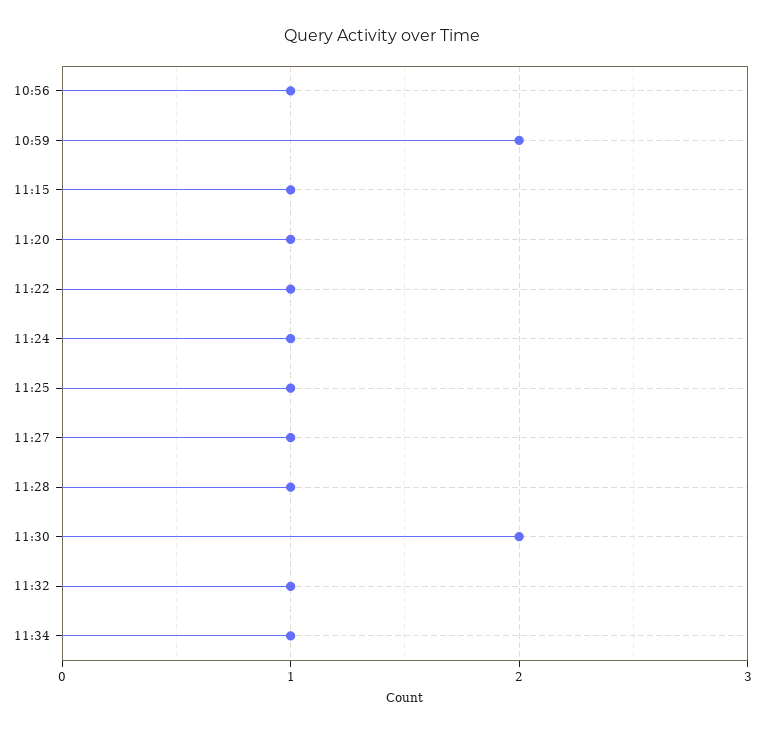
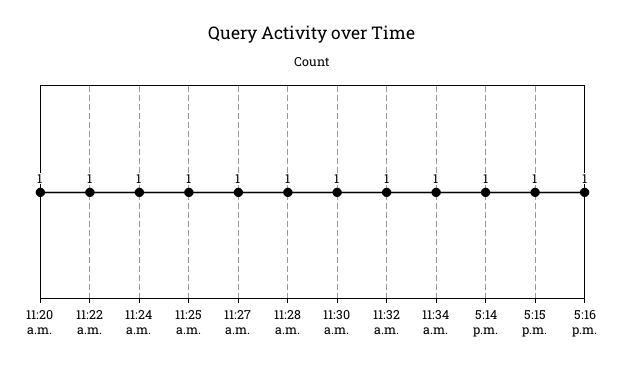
10:56: 1 -> none
10:59: 2 -> none
11:15: 1 -> none
11:30: 2 -> 1
5:14 p.m.: none -> 1
5:15 p.m.: none -> 1
5:16 p.m.: none -> 1

